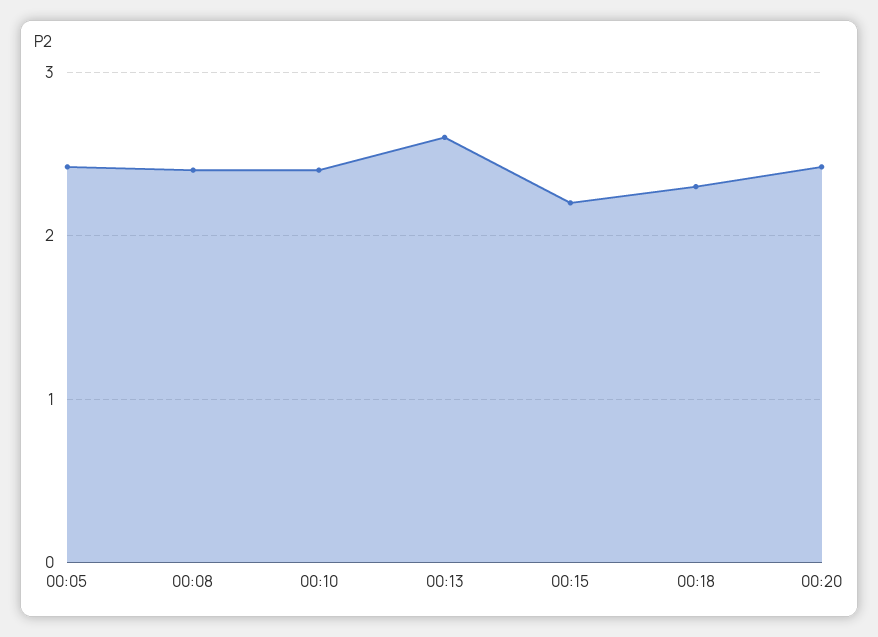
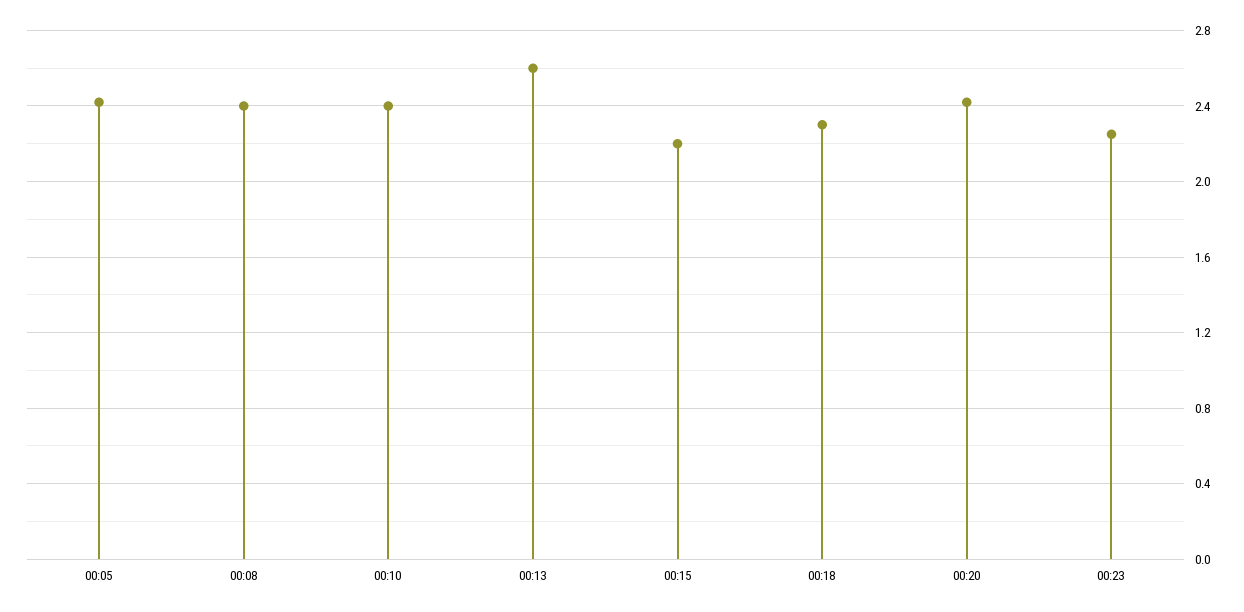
00:23: none -> 2.25

